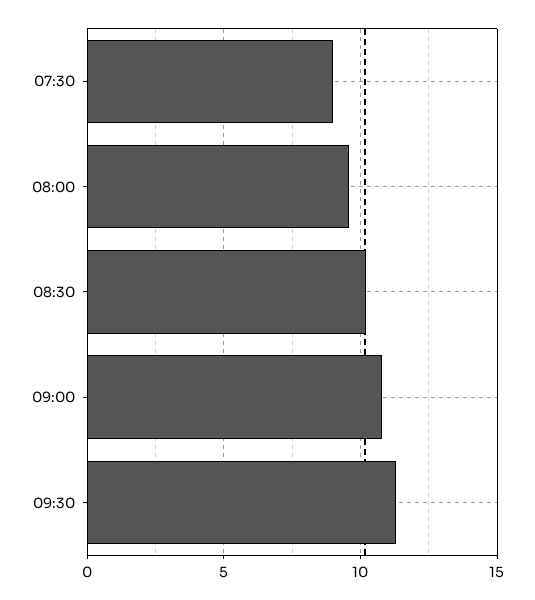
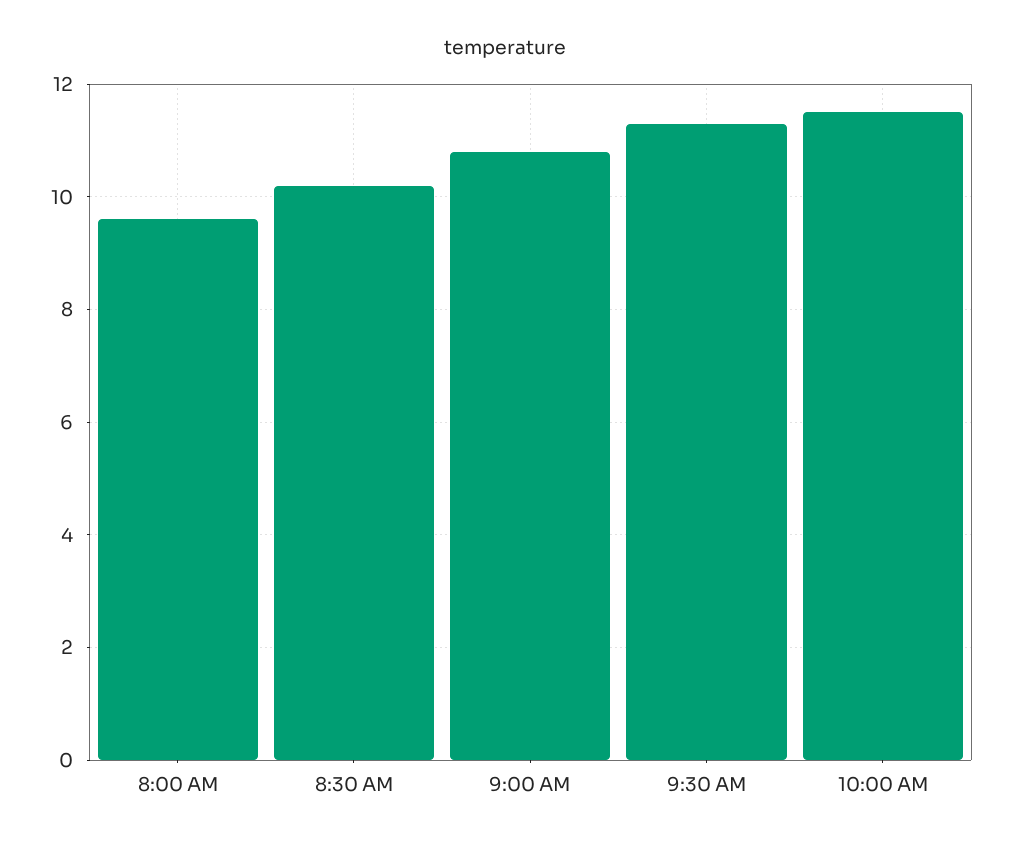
07:30: 9 -> none
10:00 AM: none -> 11.5

